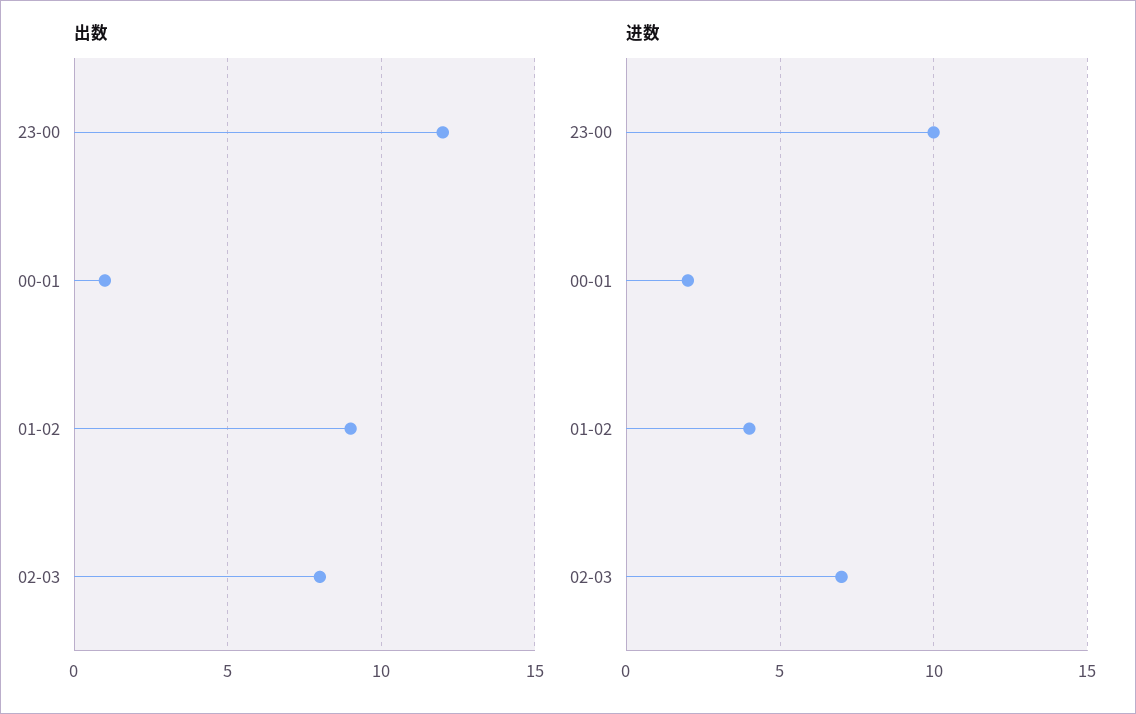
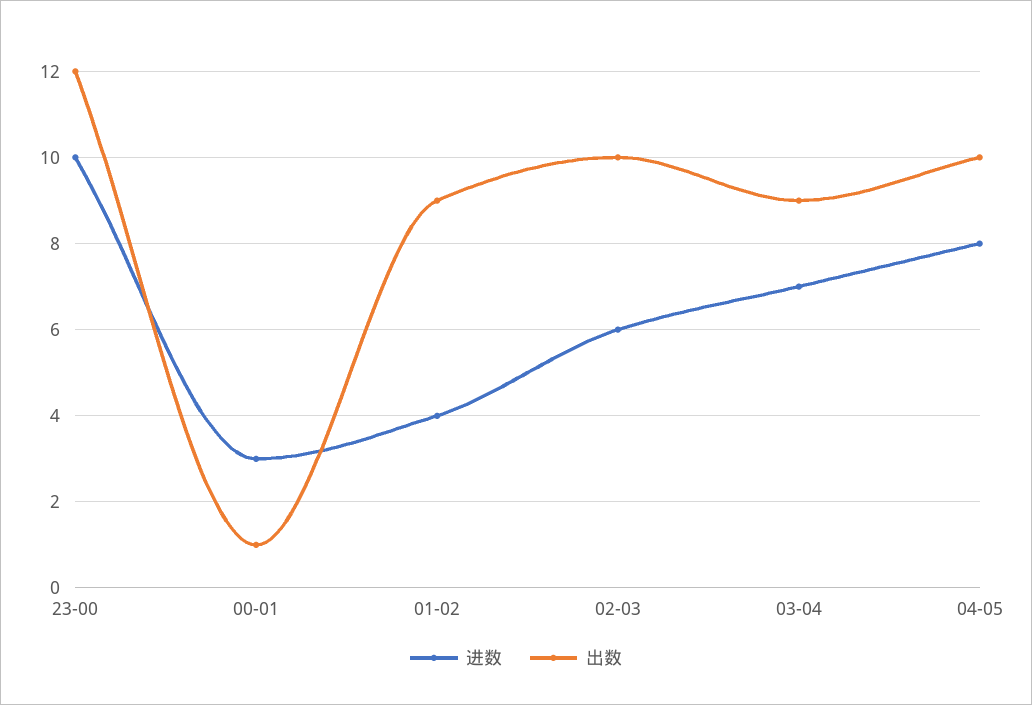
出数, 02-03: 8 -> 10
进数, 00-01: 2 -> 3
进数, 02-03: 7 -> 6
进数, 03-04: none -> 7
出数, 03-04: none -> 9
进数, 04-05: none -> 8
出数, 04-05: none -> 10

